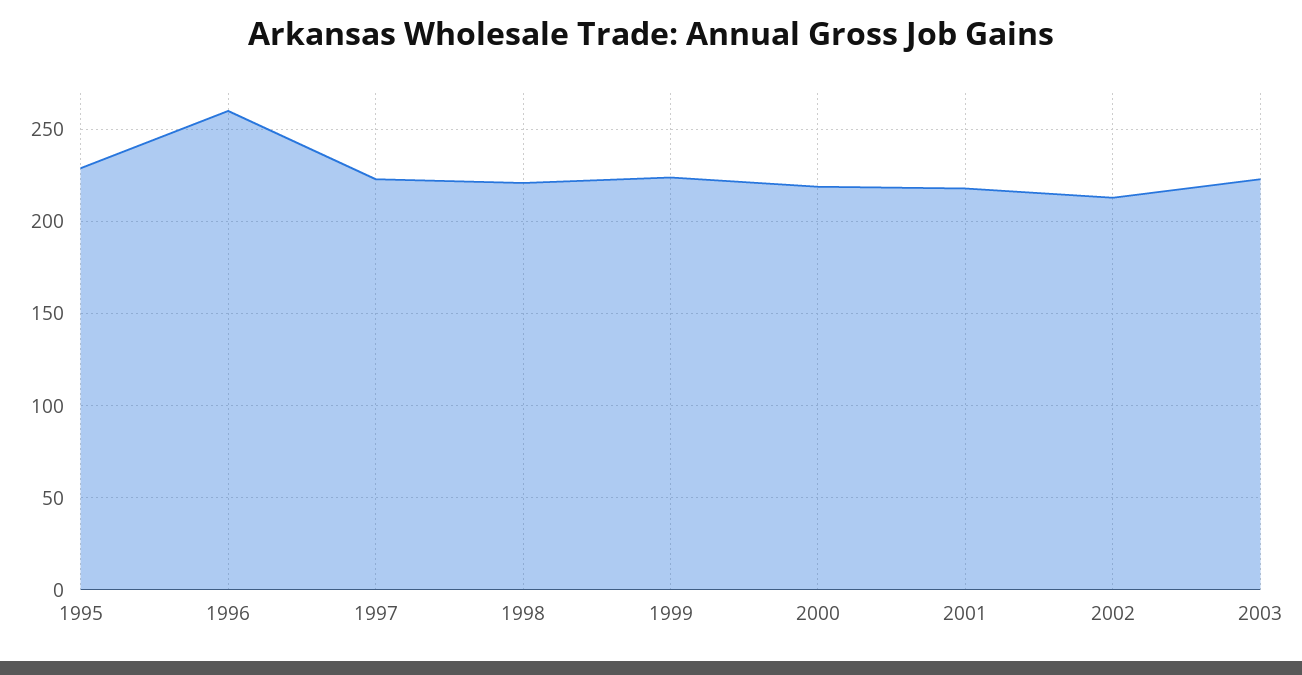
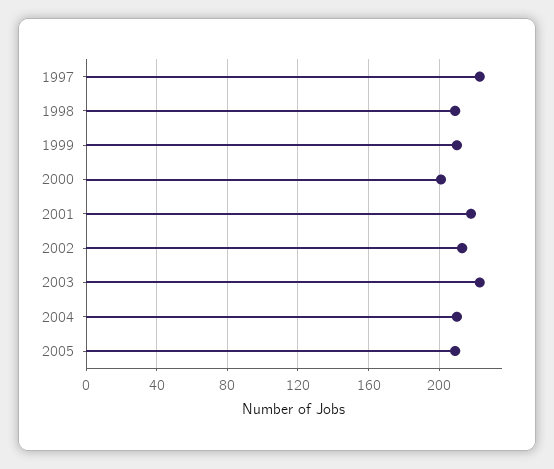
1995: 230 -> none
1996: 260 -> none
1998: 220 -> 210
1999: 225 -> 210
2000: 220 -> 200
2004: none -> 210
2005: none -> 210

